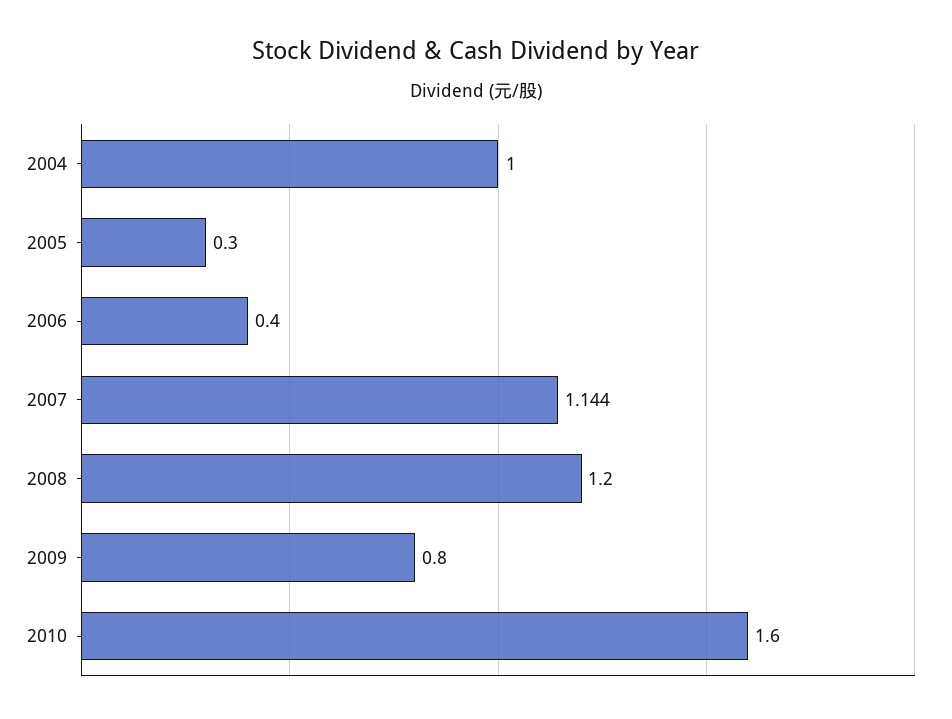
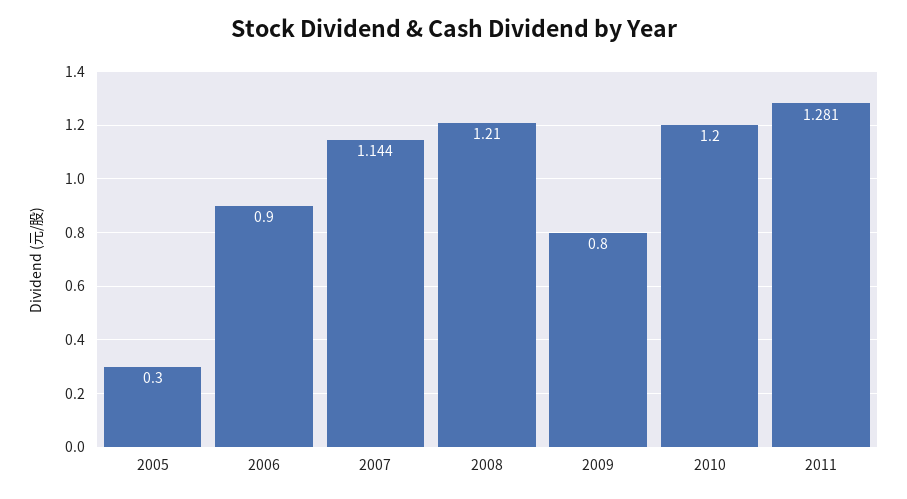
2004: 1 -> none
2006: 0.4 -> 0.9
2008: 1.2 -> 1.21
2010: 1.6 -> 1.2
2011: none -> 1.281

